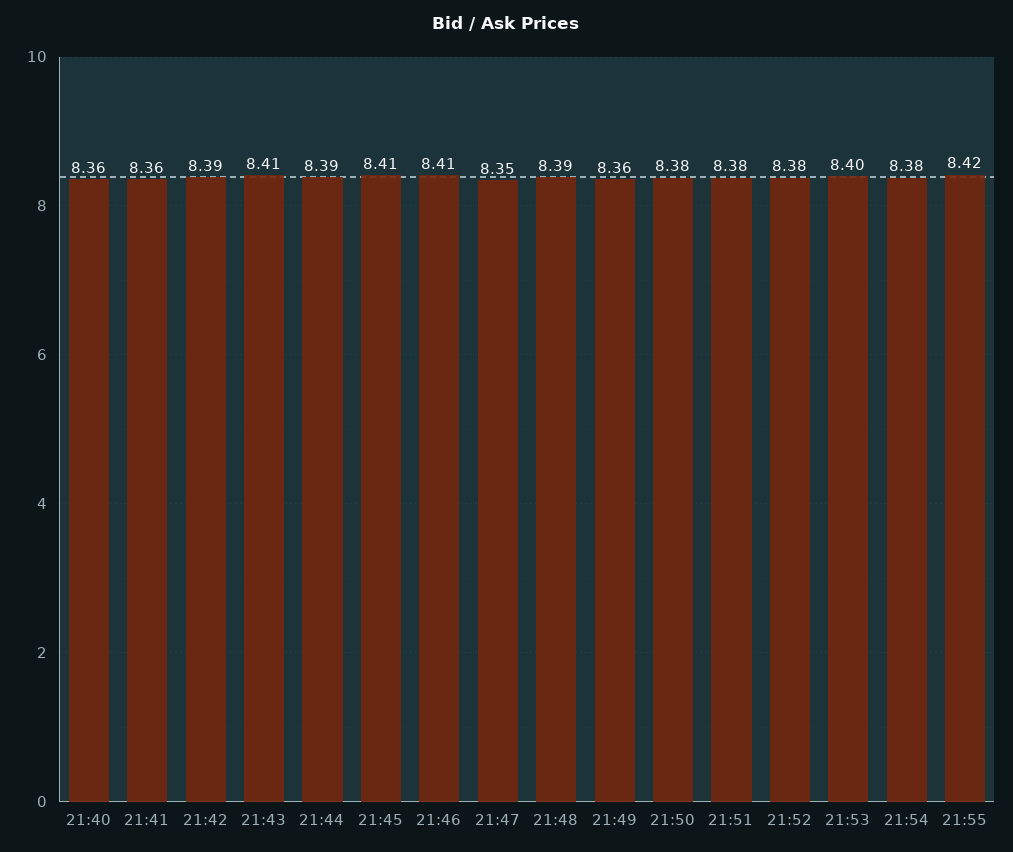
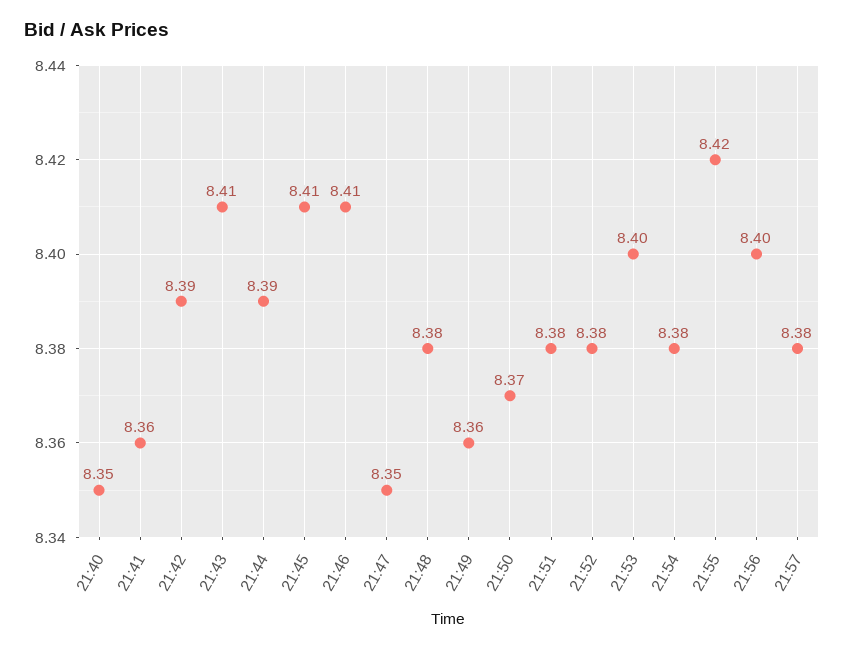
21:40: 8.36 -> 8.35
21:48: 8.39 -> 8.38
21:50: 8.38 -> 8.37
21:56: none -> 8.4
21:57: none -> 8.38

